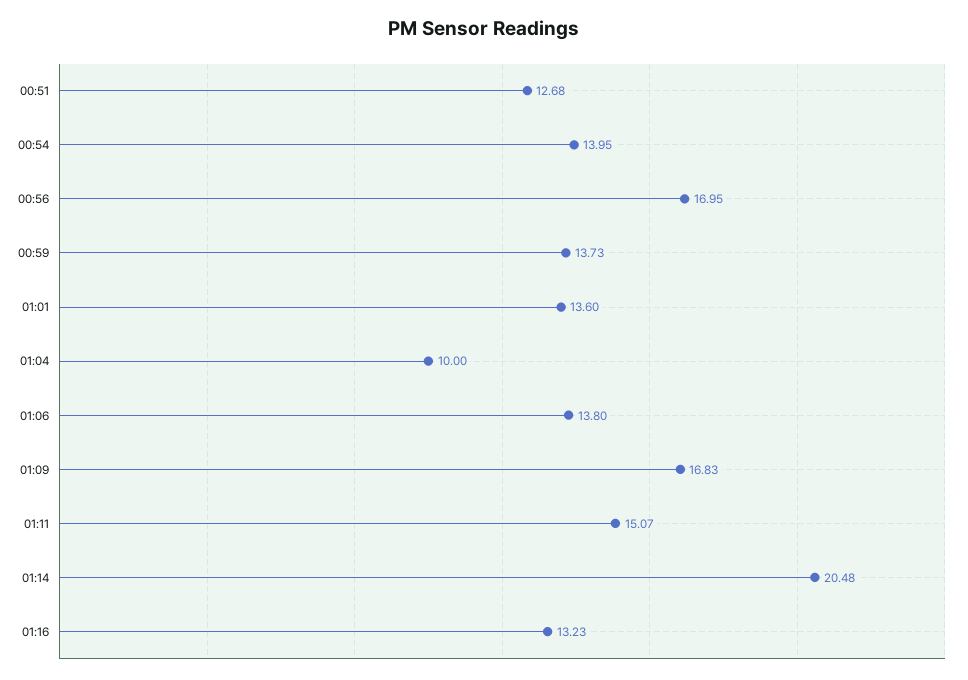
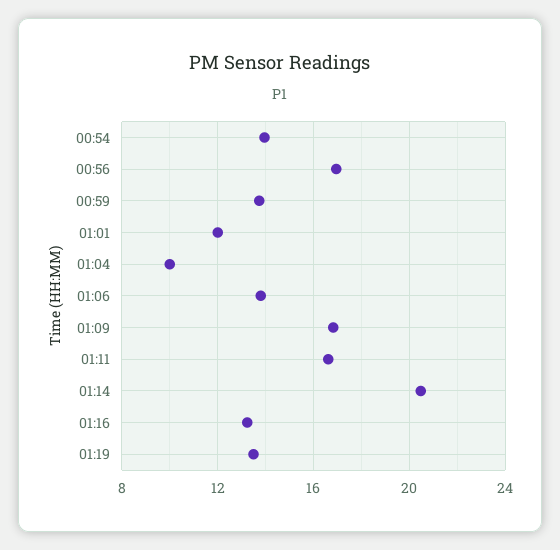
00:51: 12.68 -> none
01:01: 13.6 -> 12
01:11: 15.07 -> 16.5
01:19: none -> 13.5

